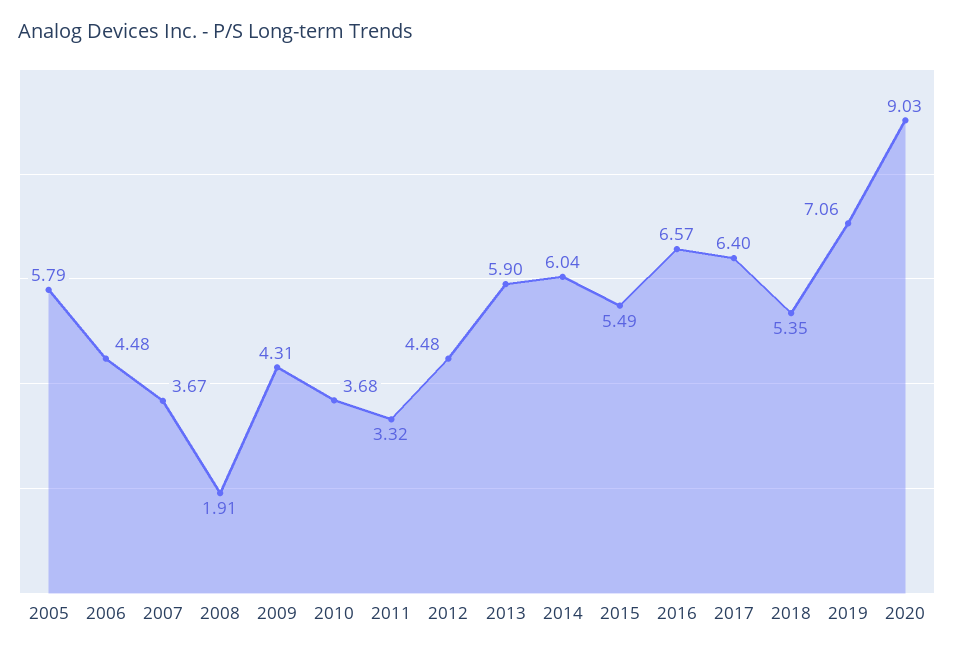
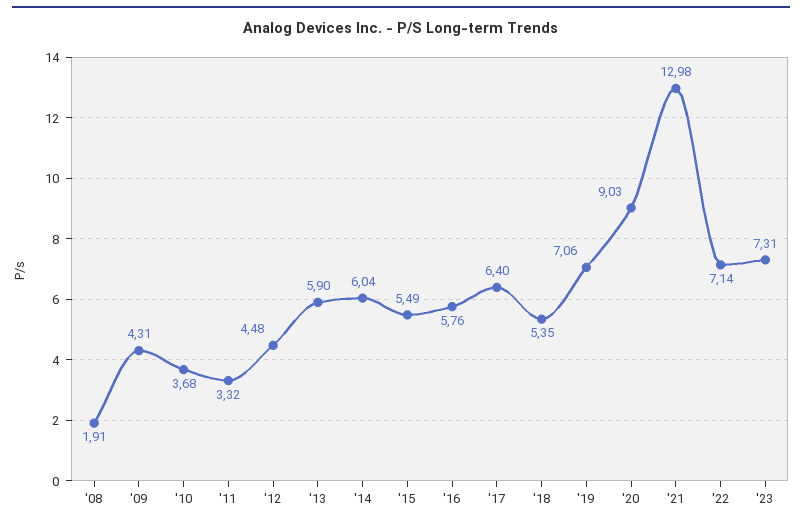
2005: 5.79 -> none
2006: 4.48 -> none
2007: 3.67 -> none
2016: 6.57 -> 5.76
'21: none -> 12.98
'22: none -> 7.14
'23: none -> 7.31

